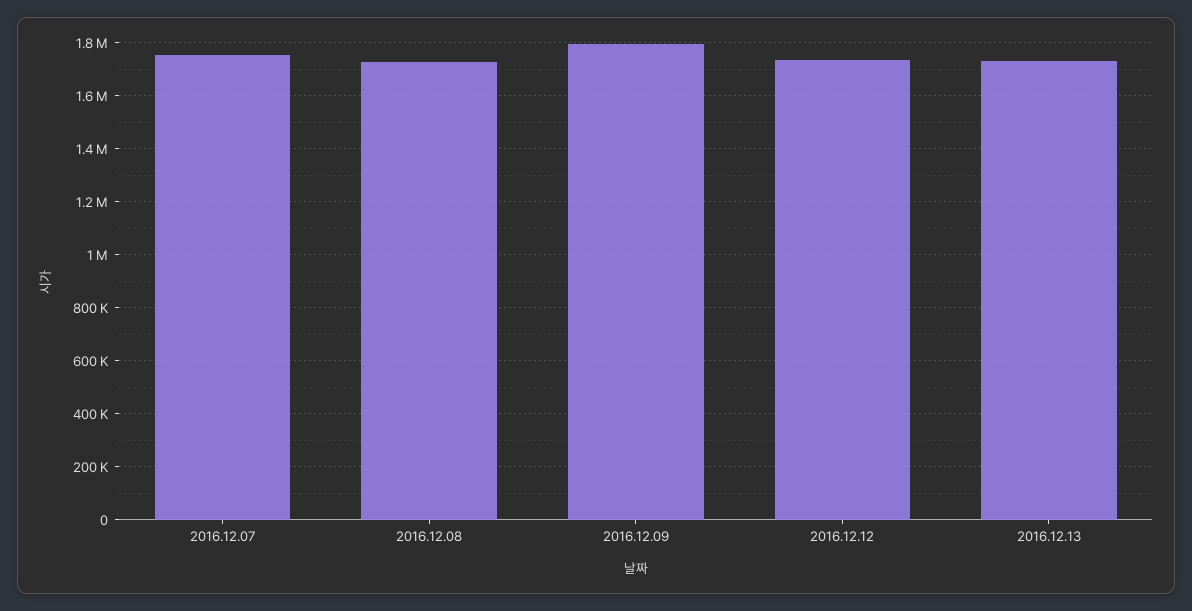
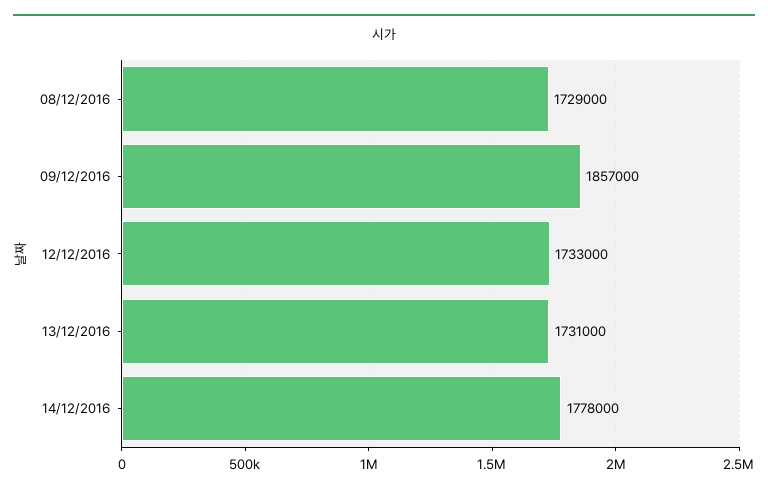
2016.12.07: 1750000 -> none
2016.12.09: 1800000 -> 1857000
14/12/2016: none -> 1778000

